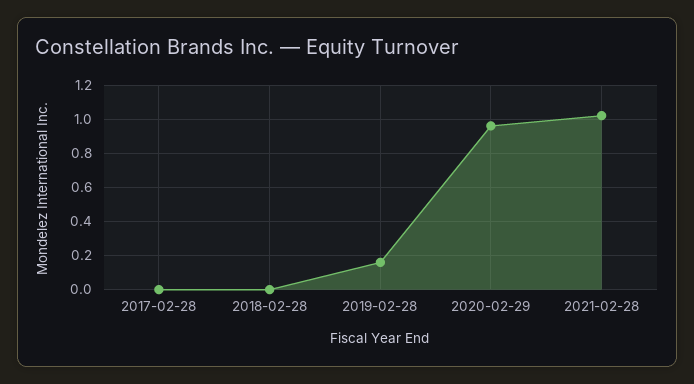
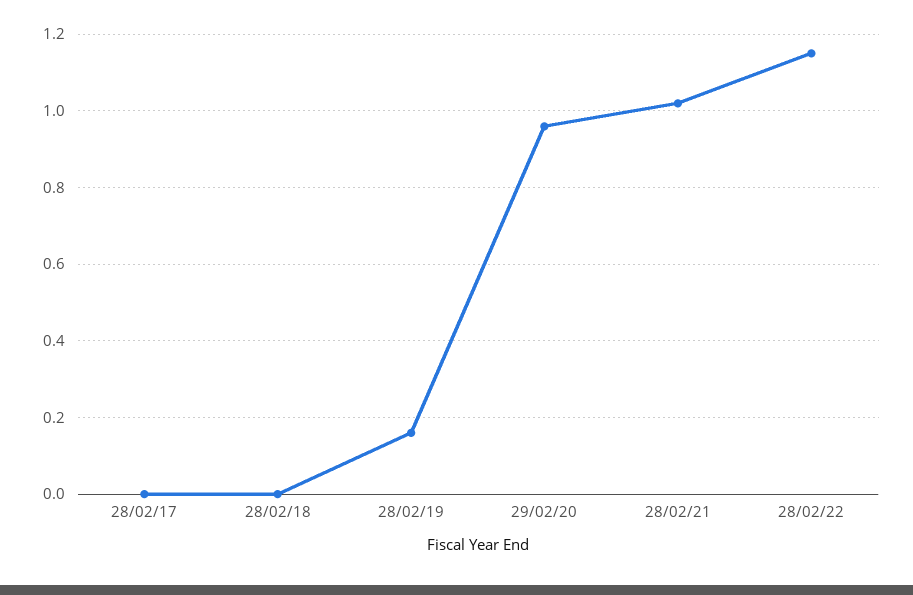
28/02/22: none -> 1.15

